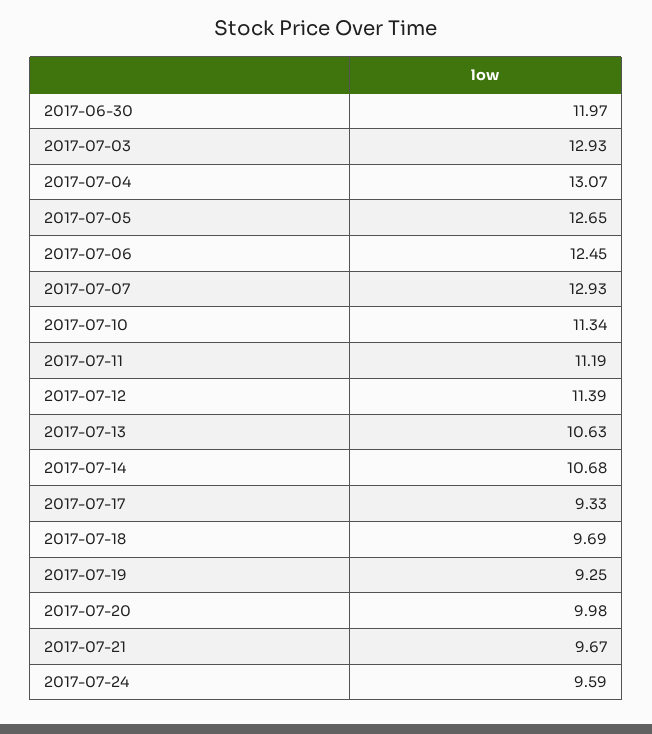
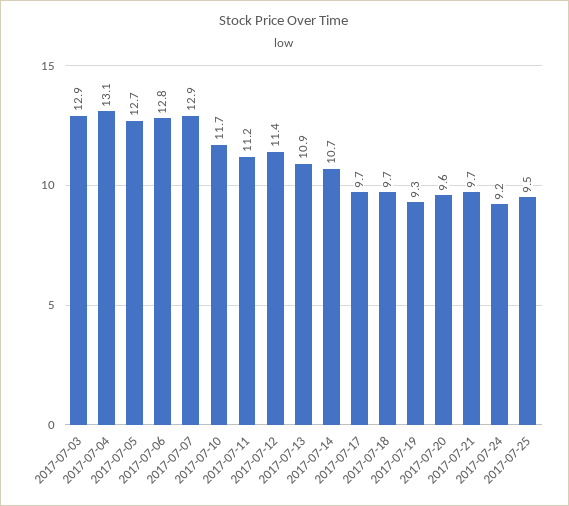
2017-06-30: 11.97 -> none
2017-07-06: 12.45 -> 12.8
2017-07-10: 11.34 -> 11.7
2017-07-13: 10.63 -> 10.9
2017-07-17: 9.33 -> 9.7
2017-07-20: 9.98 -> 9.6
2017-07-24: 9.59 -> 9.2
2017-07-25: none -> 9.5

